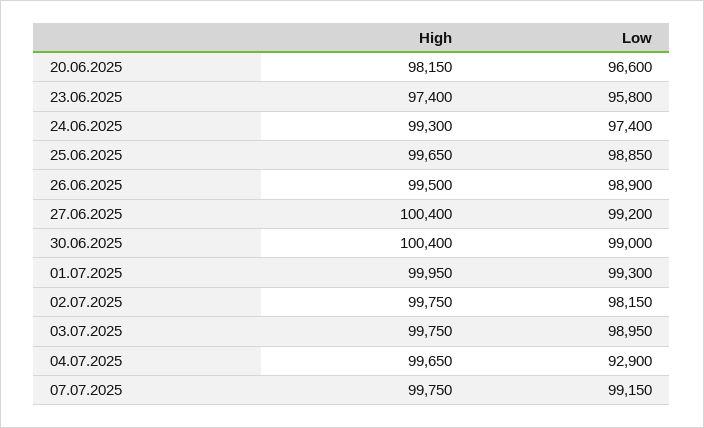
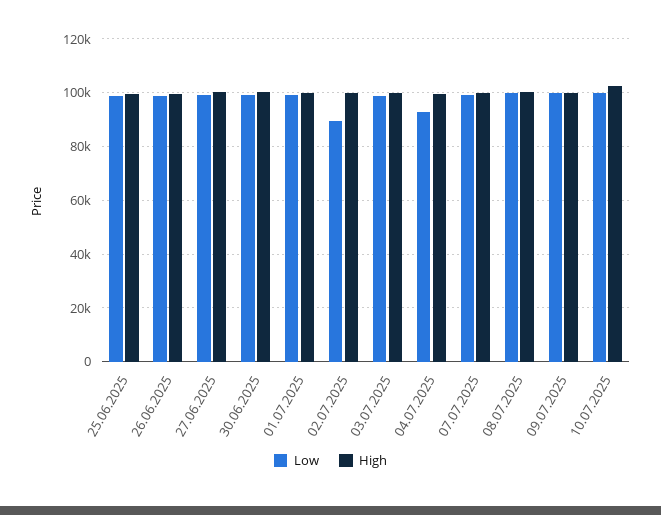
High, 20.06.2025: 98150 -> none
Low, 20.06.2025: 96600 -> none
High, 23.06.2025: 97400 -> none
Low, 23.06.2025: 95800 -> none
High, 24.06.2025: 99300 -> none
Low, 24.06.2025: 97400 -> none
Low, 02.07.2025: 98150 -> 90000
Low, 08.07.2025: none -> 100000
High, 08.07.2025: none -> 100000
Low, 09.07.2025: none -> 100000
High, 09.07.2025: none -> 100000
Low, 10.07.2025: none -> 100000
High, 10.07.2025: none -> 102500

